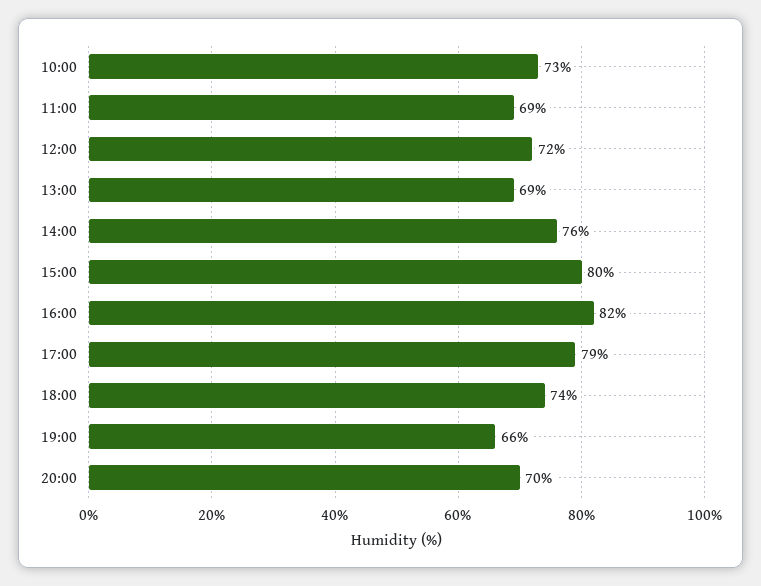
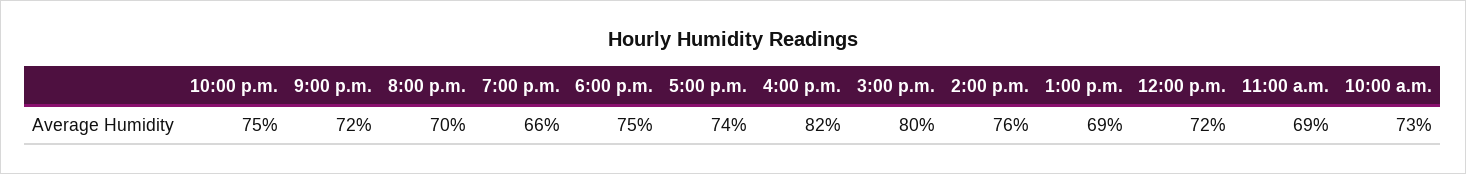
17:00: 79 -> 74
18:00: 74 -> 75
10:00 p.m.: none -> 75
9:00 p.m.: none -> 72

